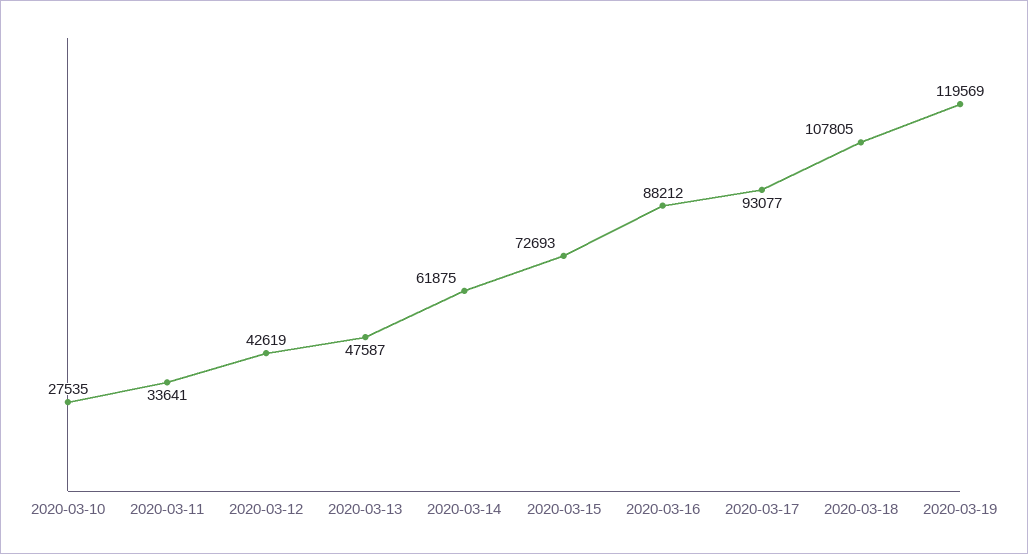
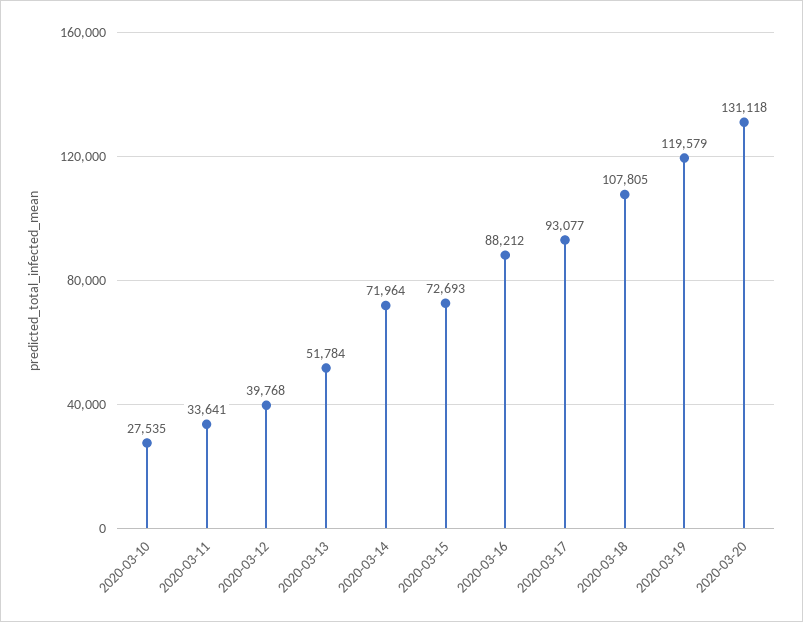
2020-03-12: 42619 -> 39768
2020-03-13: 47587 -> 51784
2020-03-14: 61875 -> 71964
2020-03-19: 119569 -> 119579
2020-03-20: none -> 131118

